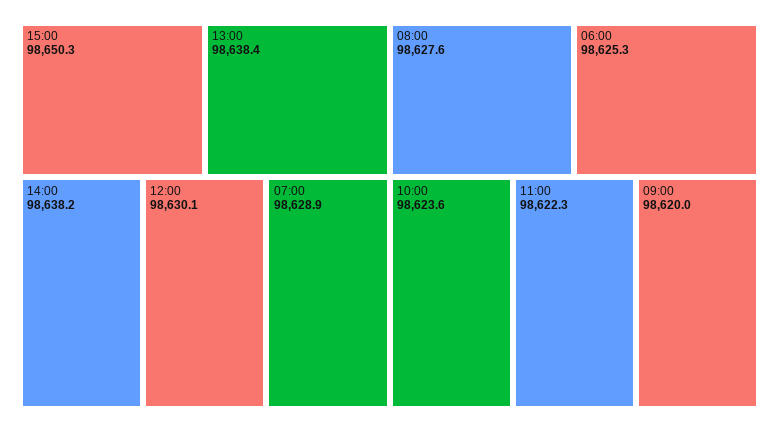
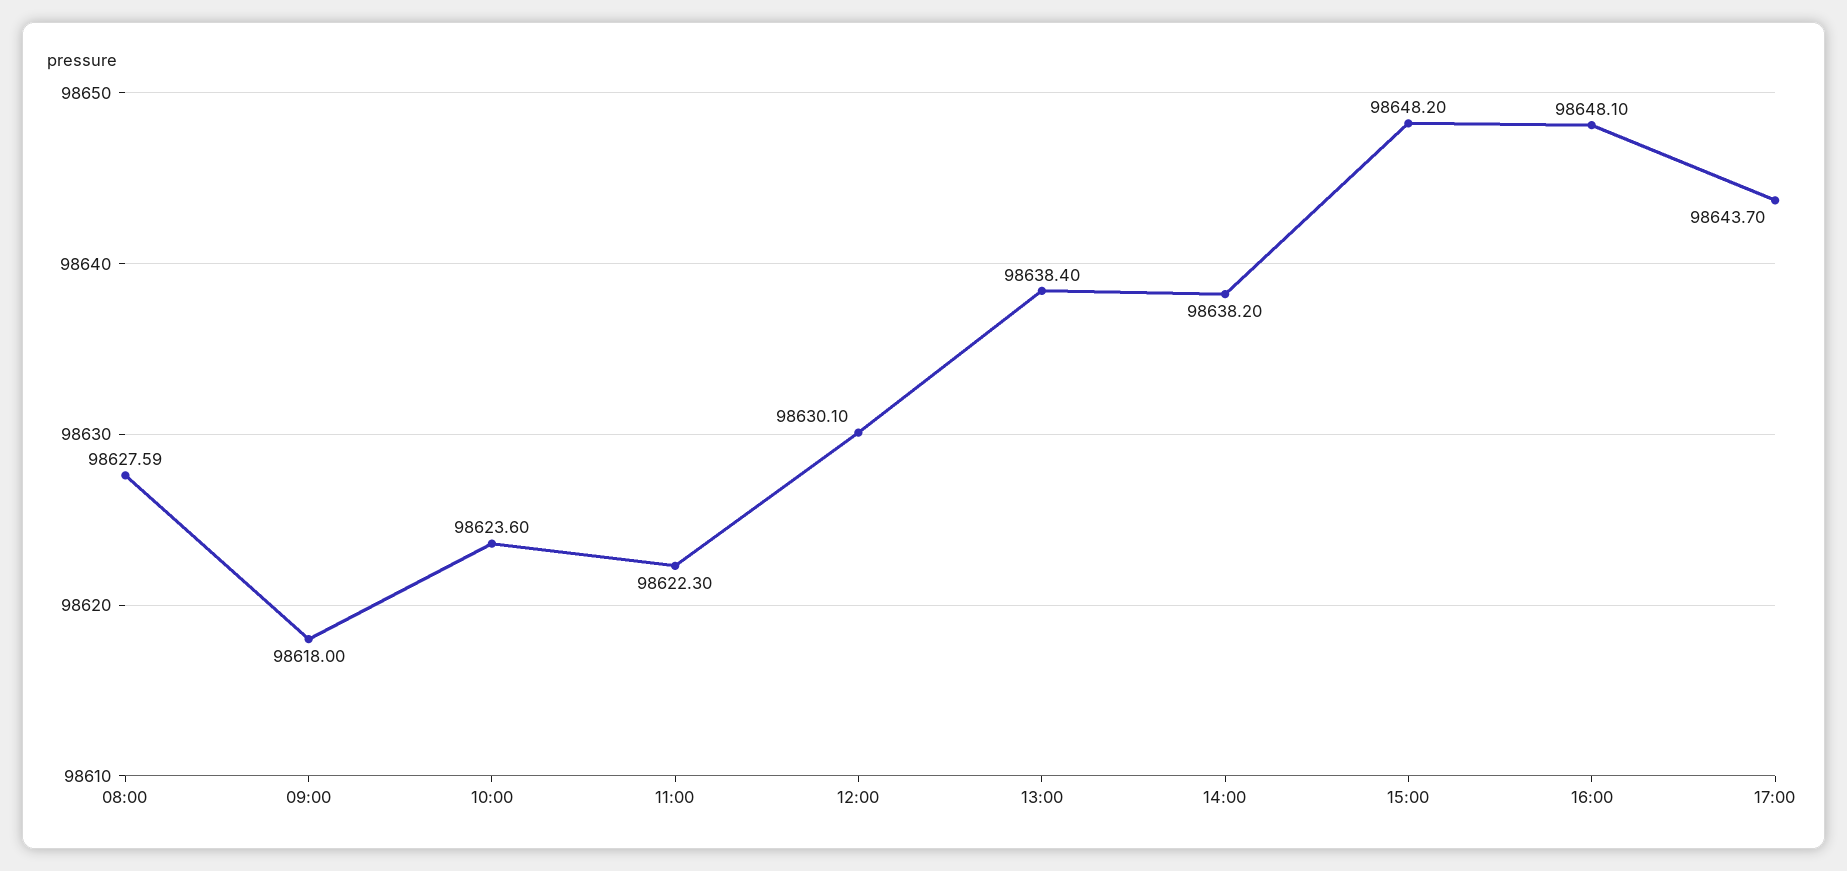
15:00: 98650.3 -> 98648.2
07:00: 98628.9 -> none
06:00: 98625.3 -> none
09:00: 98620 -> 98618
16:00: none -> 98648.1
17:00: none -> 98643.7

